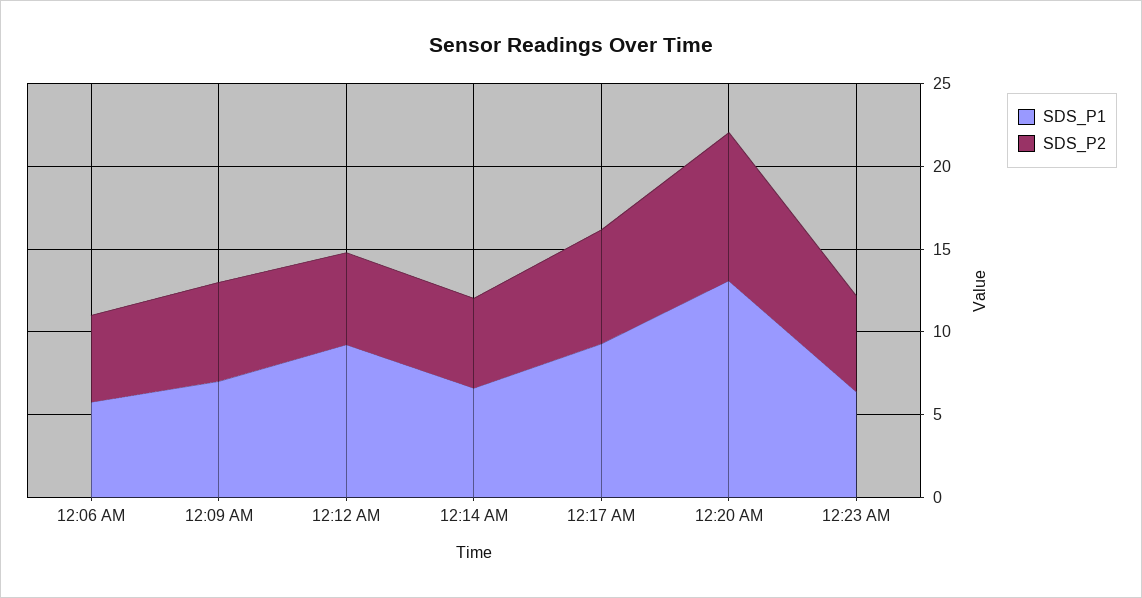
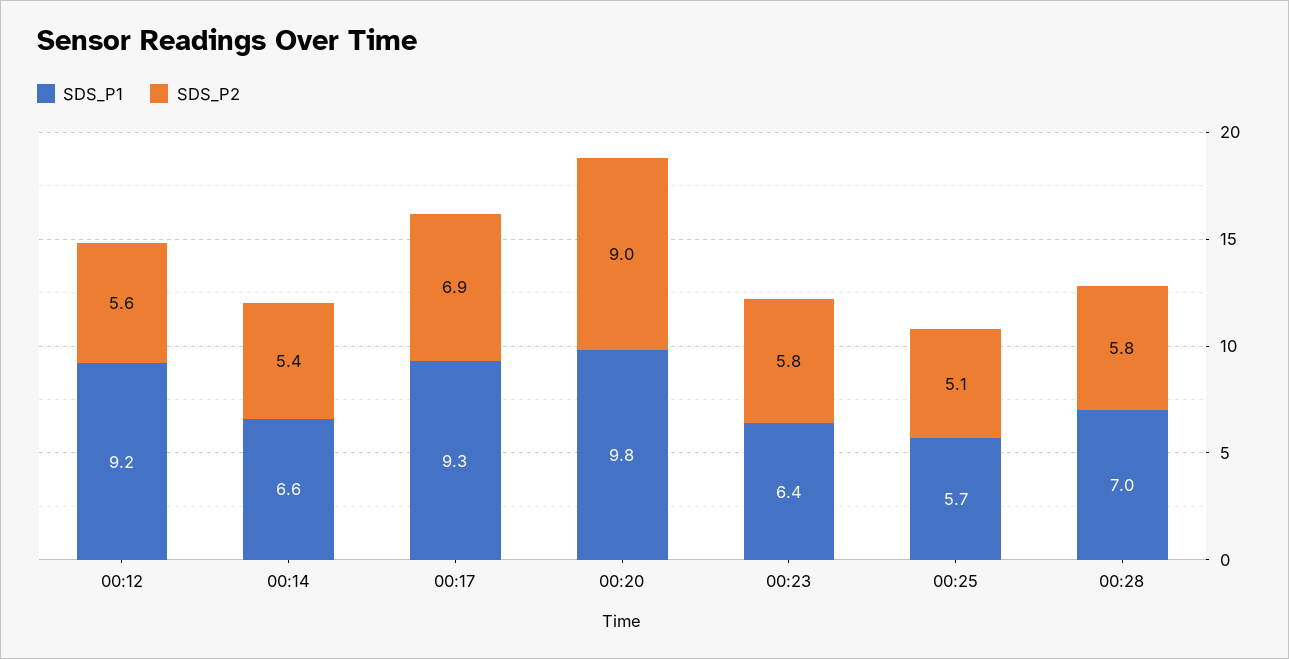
SDS_P1, 12:06 AM: 6 -> none
SDS_P2, 12:06 AM: 5 -> none
SDS_P1, 12:09 AM: 7 -> none
SDS_P2, 12:09 AM: 6 -> none
SDS_P1, 12:20 AM: 13 -> 9.8
SDS_P1, 00:25: none -> 5.7
SDS_P2, 00:25: none -> 5.1
SDS_P1, 00:28: none -> 7
SDS_P2, 00:28: none -> 5.8

